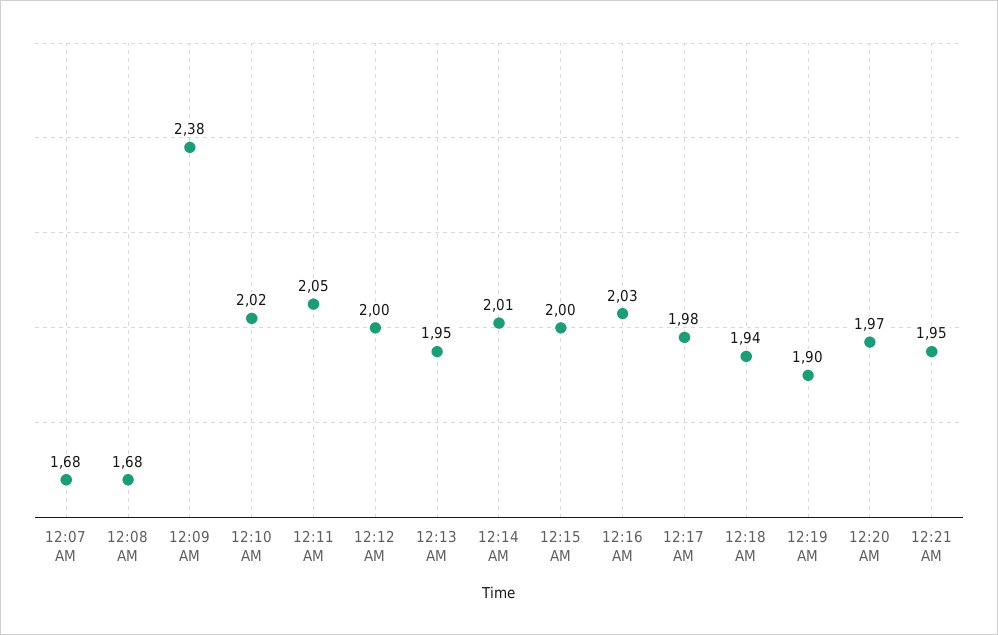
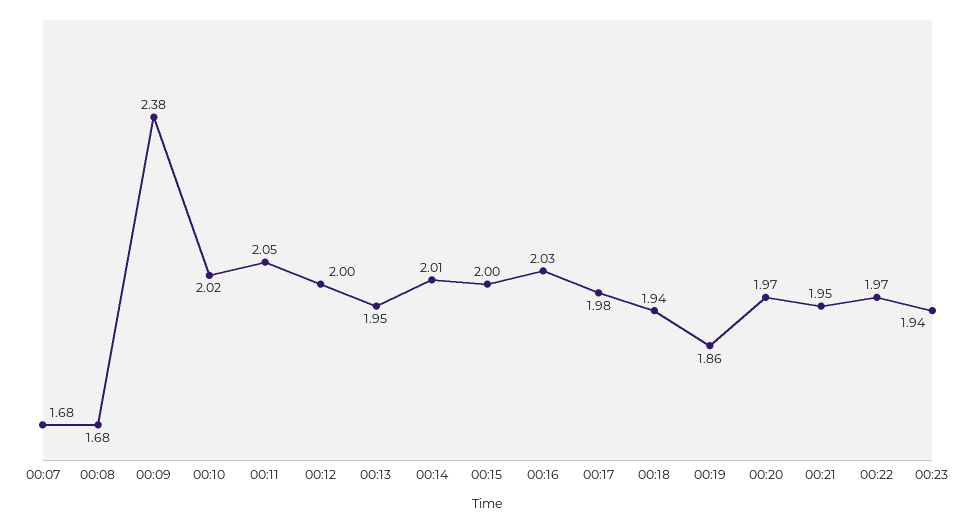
12:19 AM: 1.9 -> 1.86
00:22: none -> 1.97
00:23: none -> 1.94

